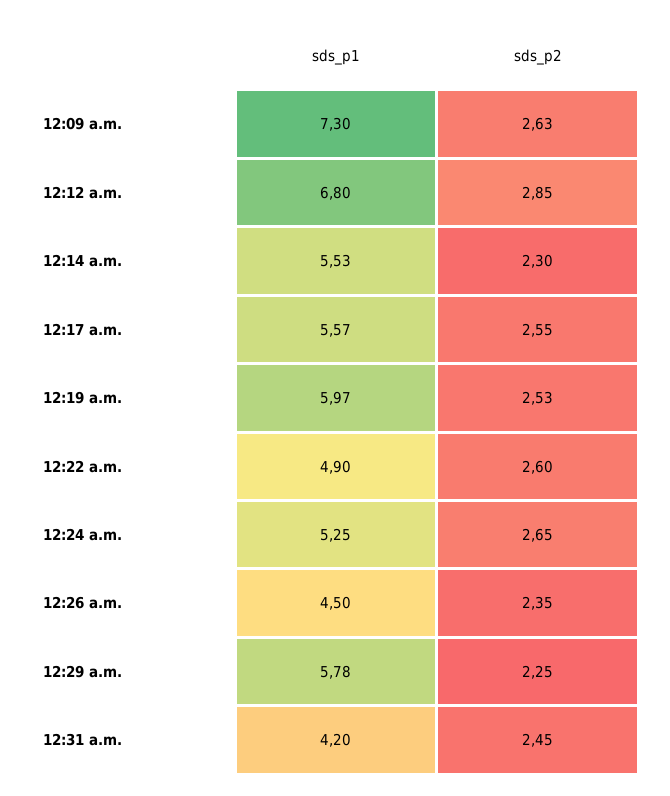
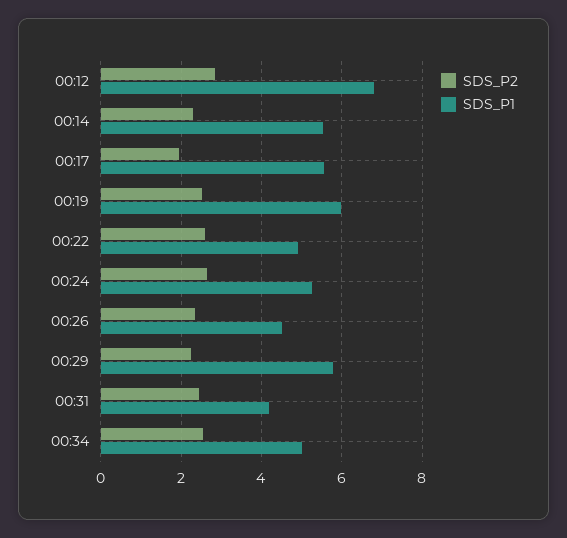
sds_p1, 12:09 a.m.: 7.3 -> none
sds_p2, 12:09 a.m.: 2.63 -> none
sds_p2, 12:17 a.m.: 2.55 -> 2
sds_p2, 00:34: none -> 2.6
sds_p1, 00:34: none -> 5

